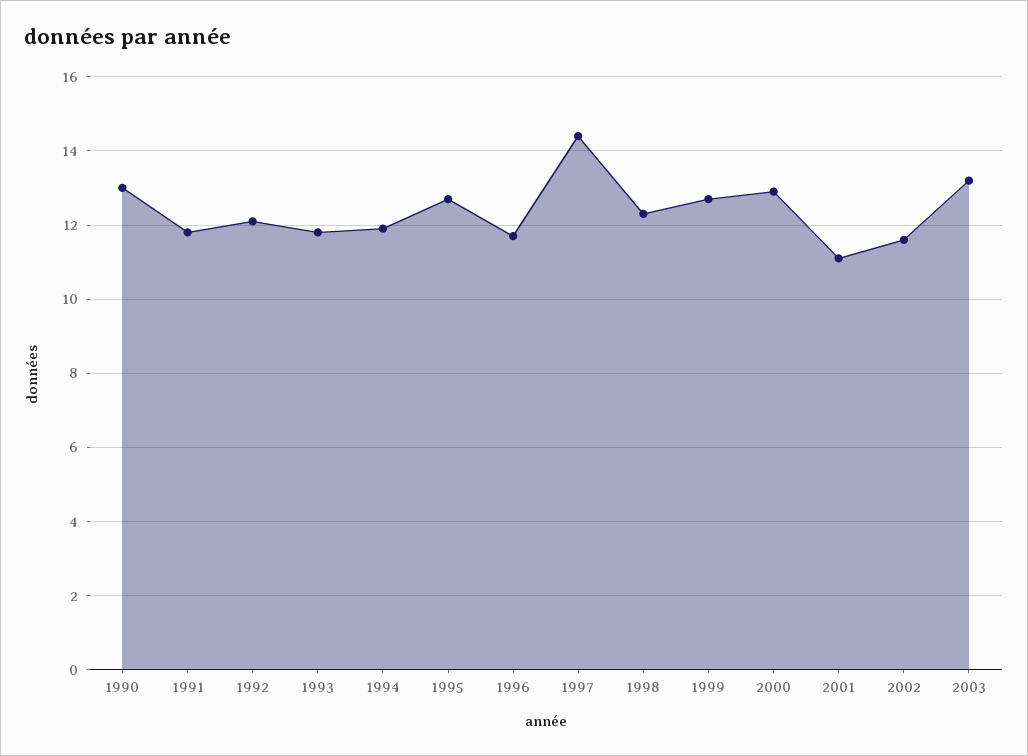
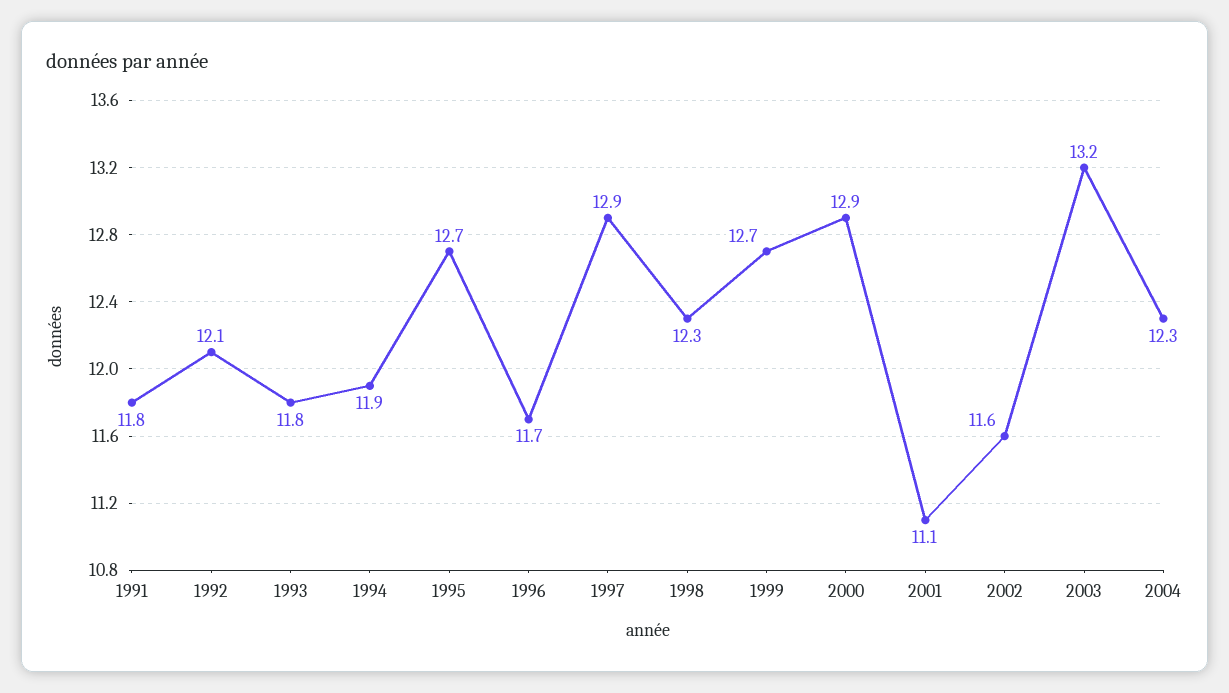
1990: 13 -> none
1997: 14.5 -> 12.9
2004: none -> 12.3

